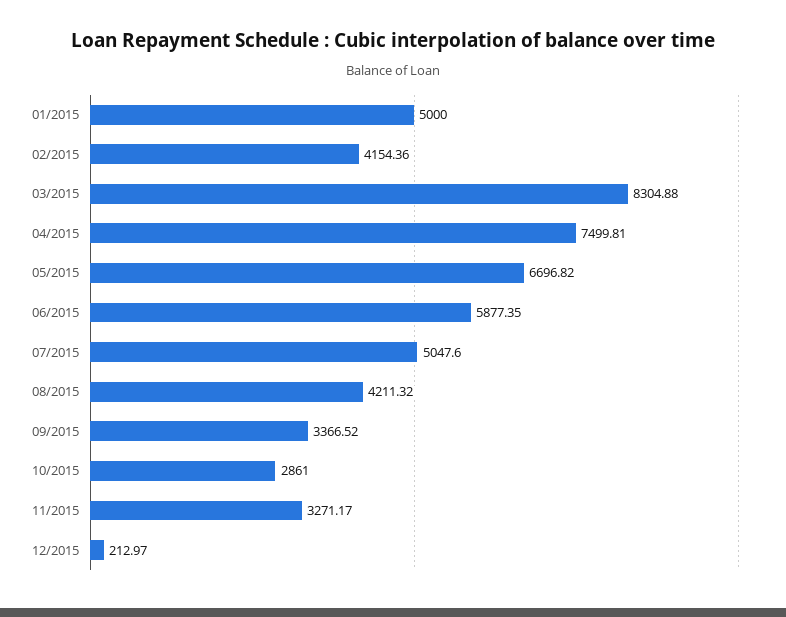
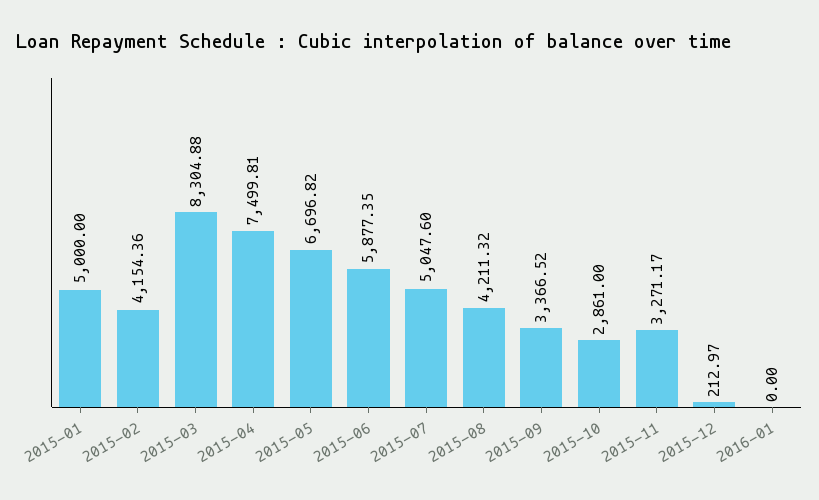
2016-01: none -> 0

